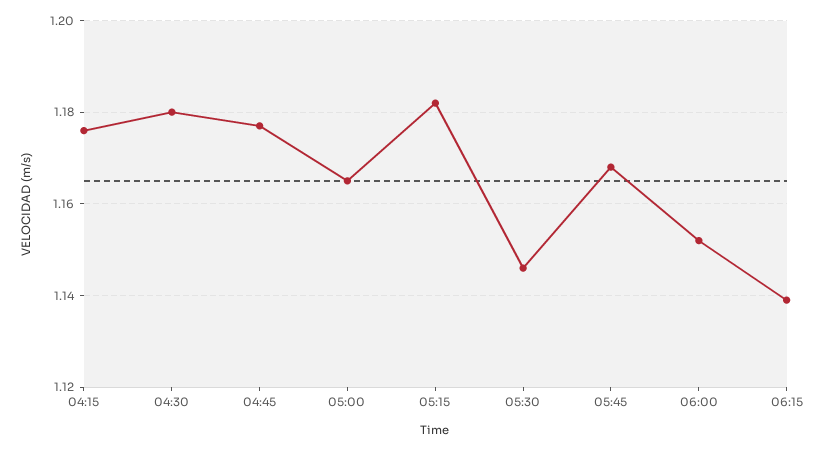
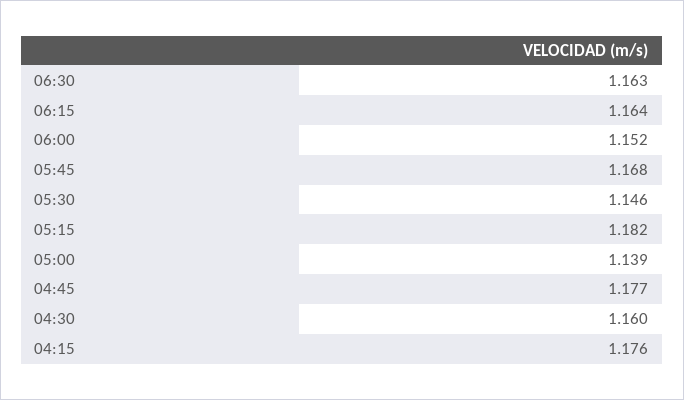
04:30: 1.18 -> 1.16
05:00: 1.165 -> 1.139
06:15: 1.14 -> 1.164
06:30: none -> 1.163

